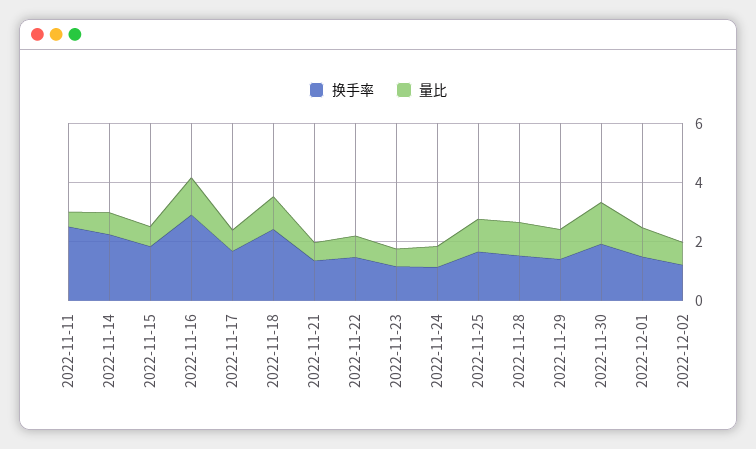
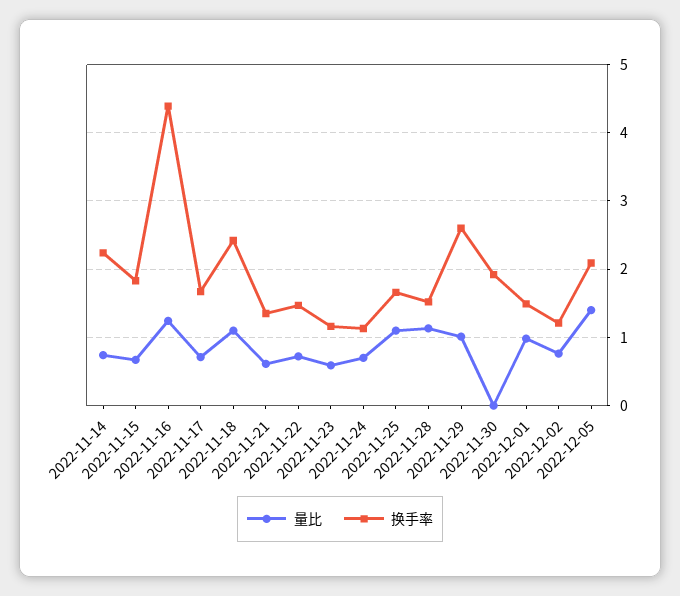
换手率, 2022-11-11: 2.5 -> none
量比, 2022-11-11: 0.5 -> none
换手率, 2022-11-16: 3 -> 4.4
换手率, 2022-11-29: 1.5 -> 2.6
量比, 2022-11-30: 1.5 -> 0
量比, 2022-12-05: none -> 1.4
换手率, 2022-12-05: none -> 2.1

